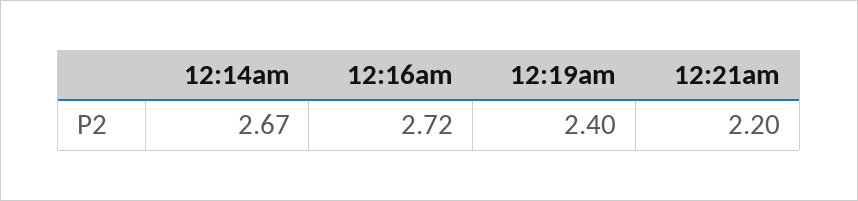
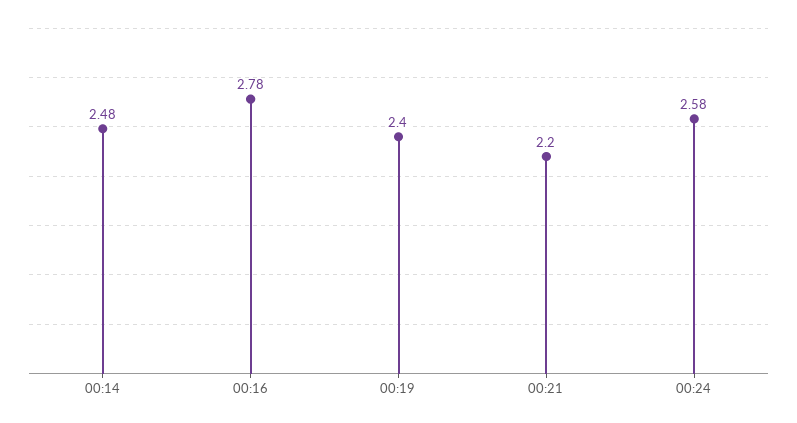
12:14am: 2.67 -> 2.48
12:16am: 2.72 -> 2.78
00:24: none -> 2.58

